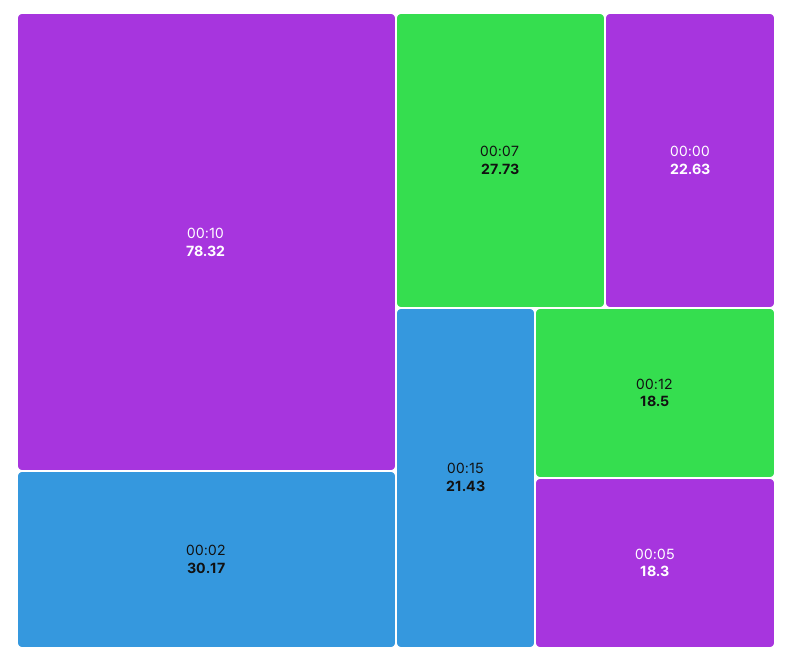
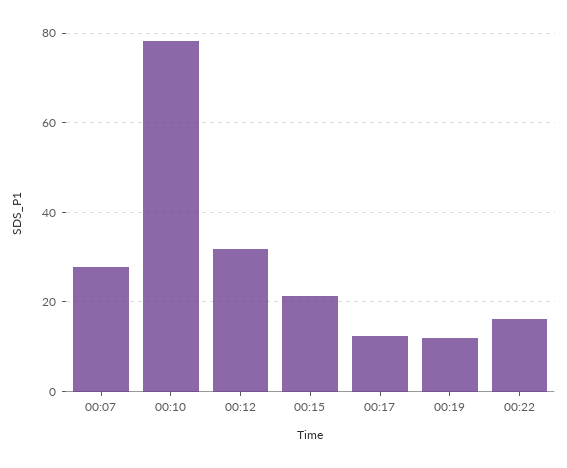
00:02: 30.17 -> none
00:00: 22.63 -> none
00:12: 18.5 -> 32
00:05: 18.3 -> none
00:17: none -> 12
00:19: none -> 12
00:22: none -> 16

